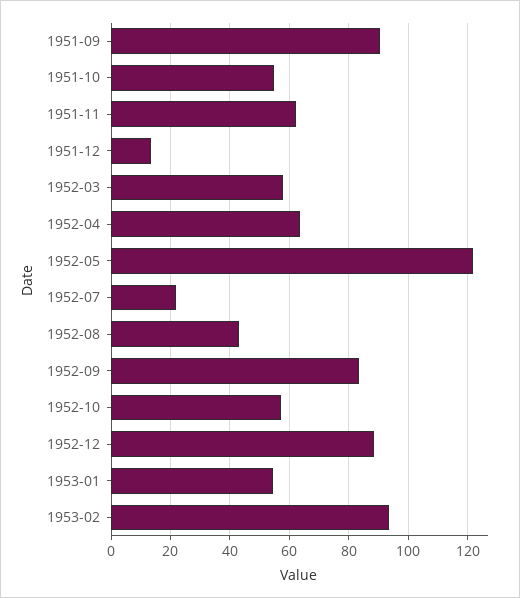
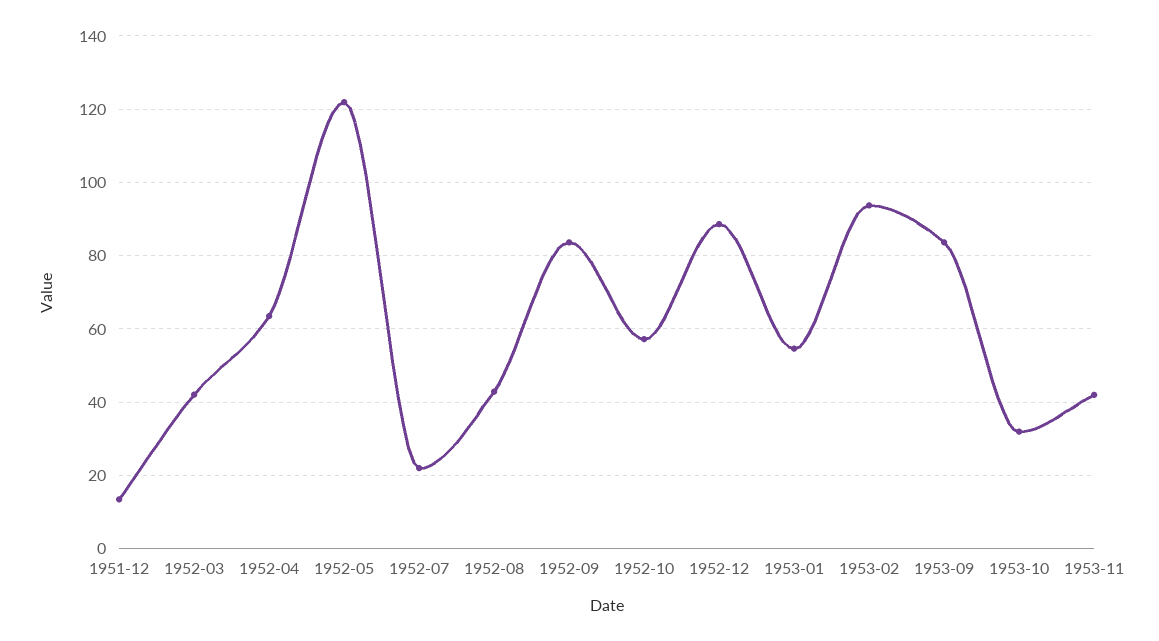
1951-09: 90 -> none
1951-10: 55 -> none
1951-11: 62.5 -> none
1952-03: 57.5 -> 42
1953-09: none -> 84
1953-10: none -> 32
1953-11: none -> 42

